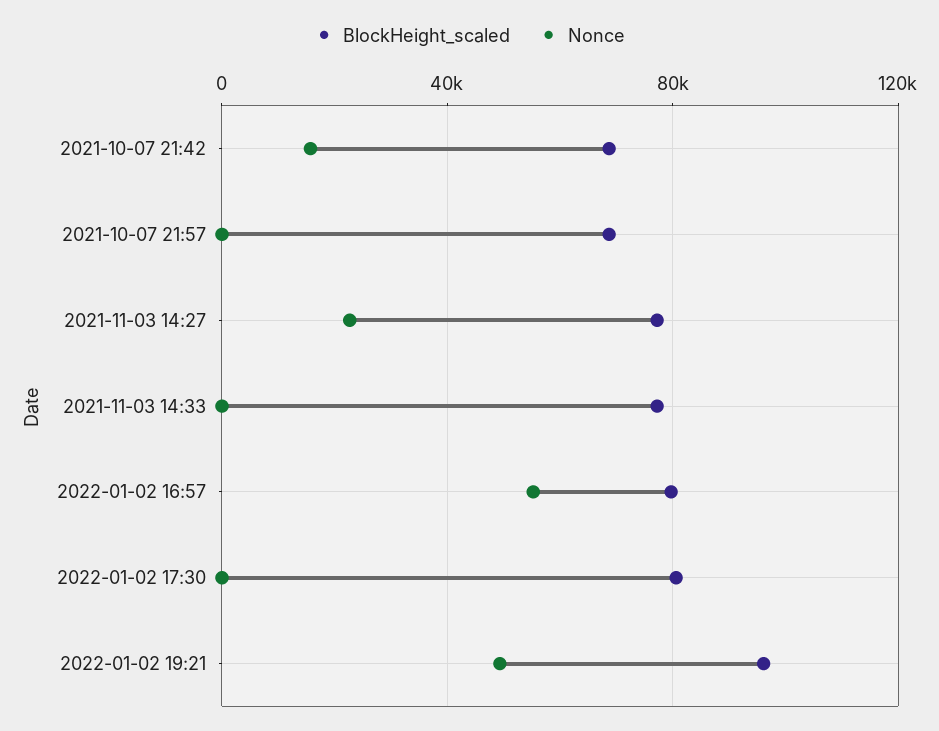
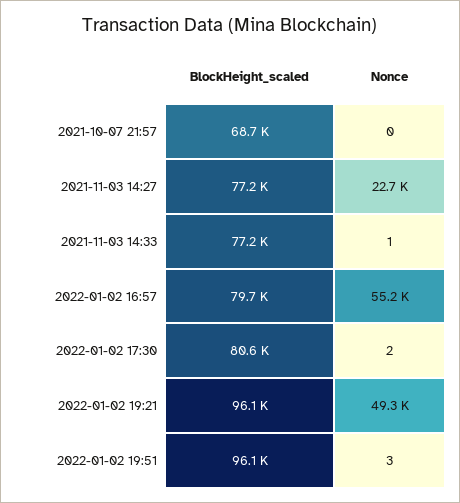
BlockHeight_scaled, 2021-10-07 21:42: 70000 -> none
Nonce, 2021-10-07 21:42: 15000 -> none
BlockHeight_scaled, 2022-01-02 19:51: none -> 96100
Nonce, 2022-01-02 19:51: none -> 3

